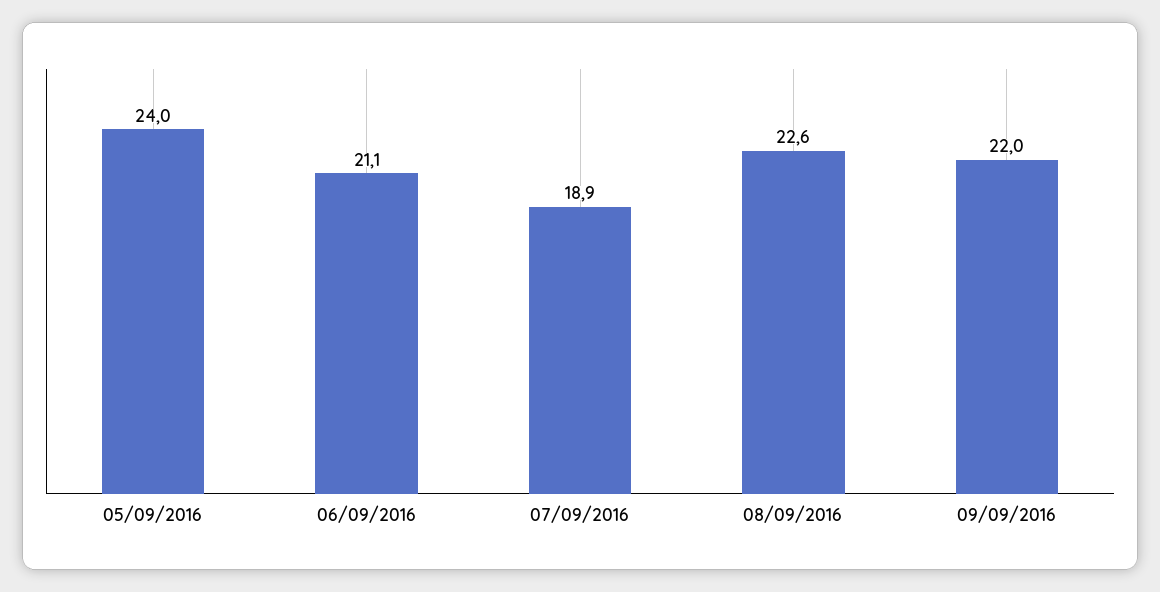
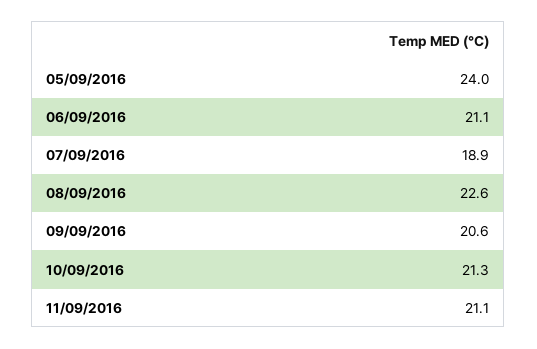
09/09/2016: 22 -> 20.6
10/09/2016: none -> 21.3
11/09/2016: none -> 21.1

